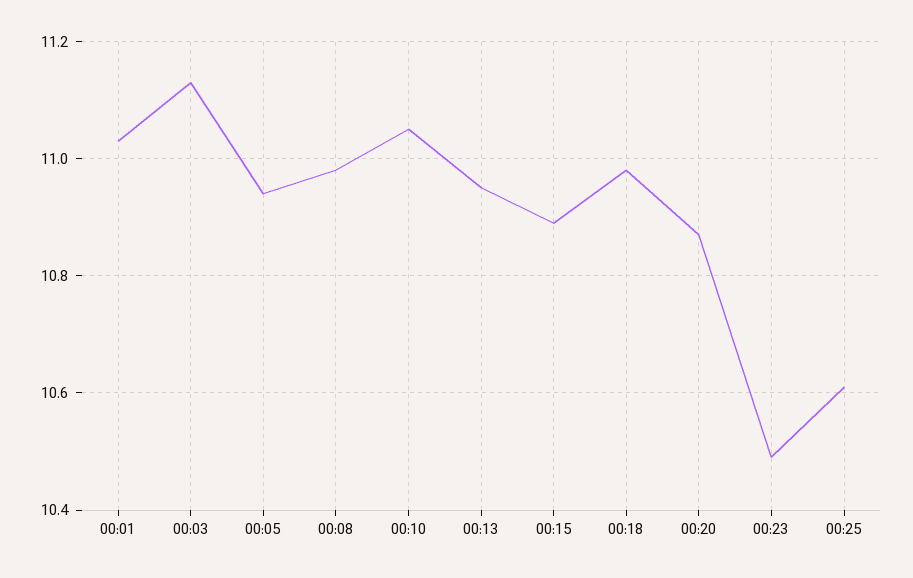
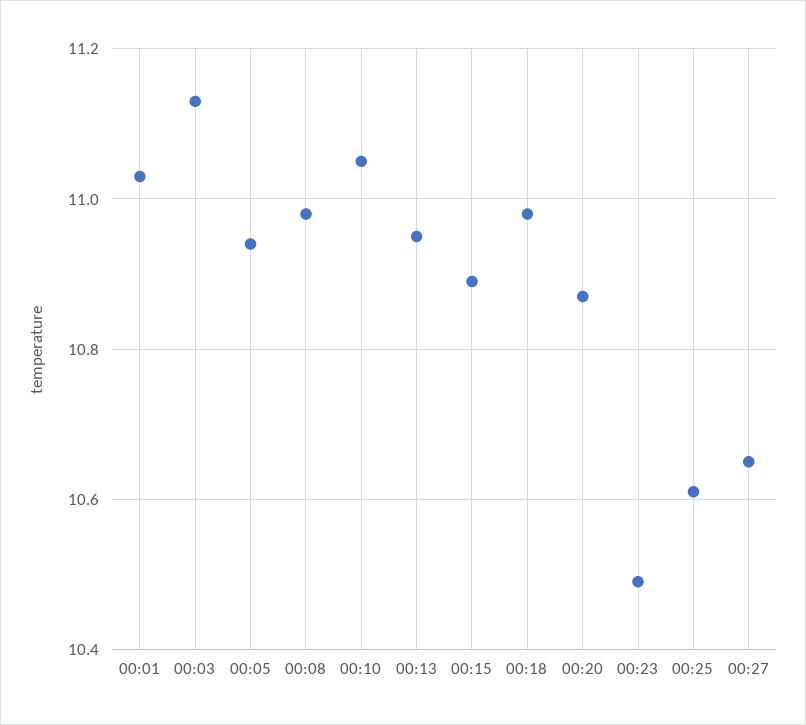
00:27: none -> 10.65

